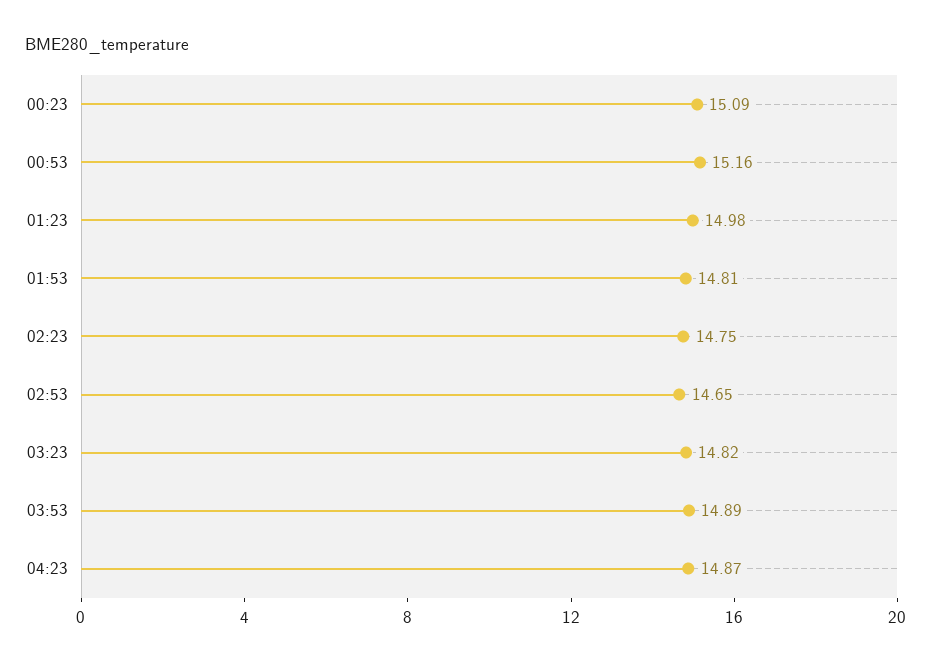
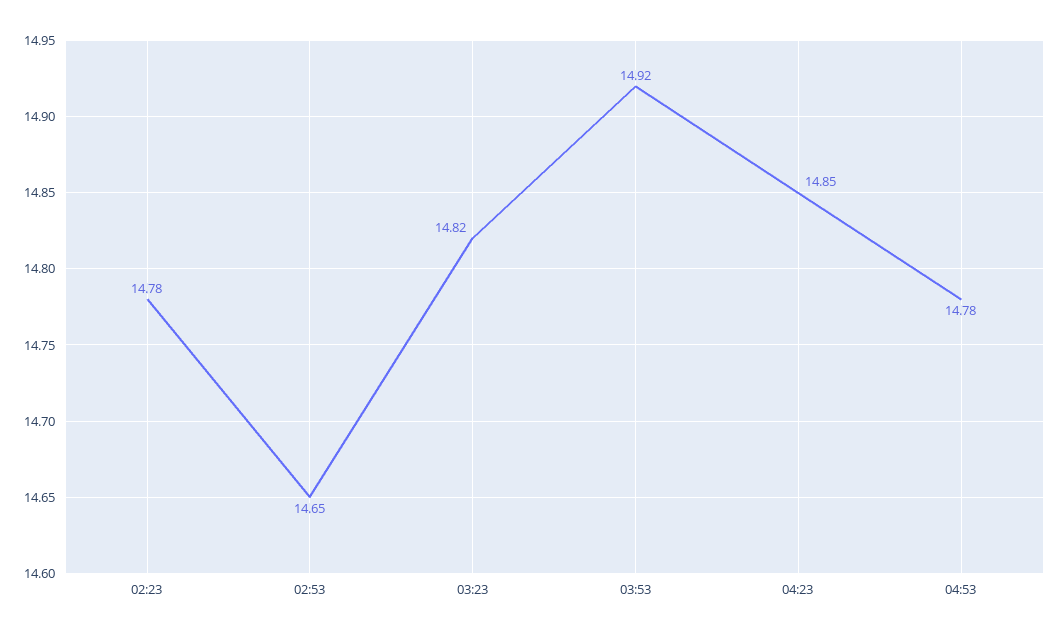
00:23: 15.09 -> none
00:53: 15.16 -> none
01:23: 14.98 -> none
01:53: 14.81 -> none
02:23: 14.75 -> 14.78
03:53: 14.89 -> 14.92
04:23: 14.87 -> 14.85
04:53: none -> 14.78

